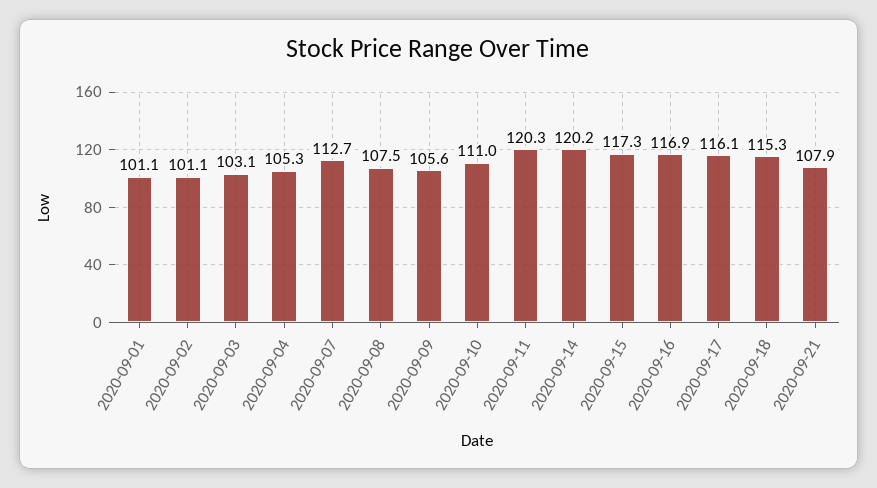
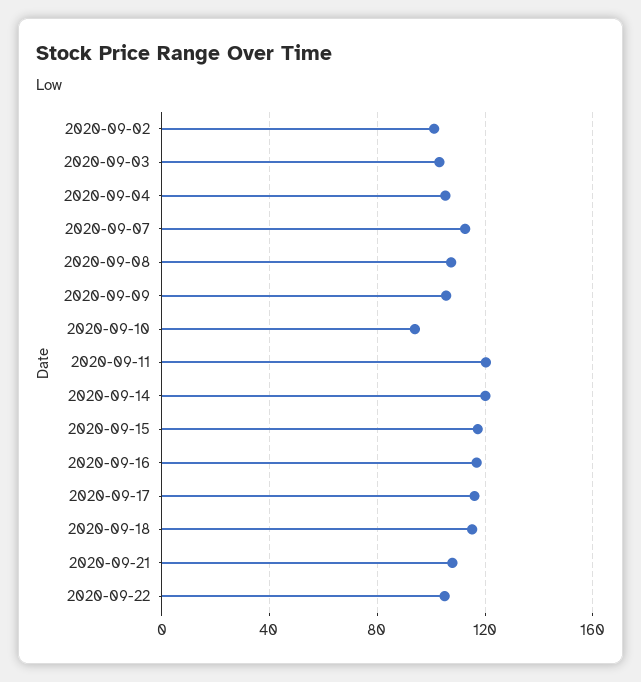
2020-09-01: 101.1 -> none
2020-09-10: 111 -> 95
2020-09-22: none -> 105

